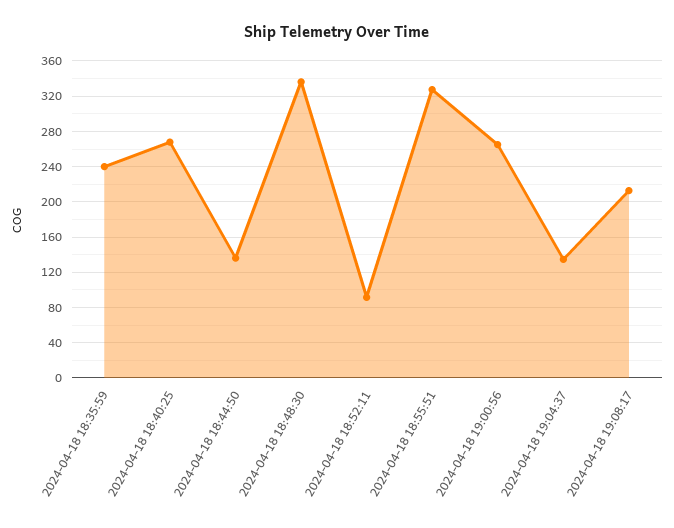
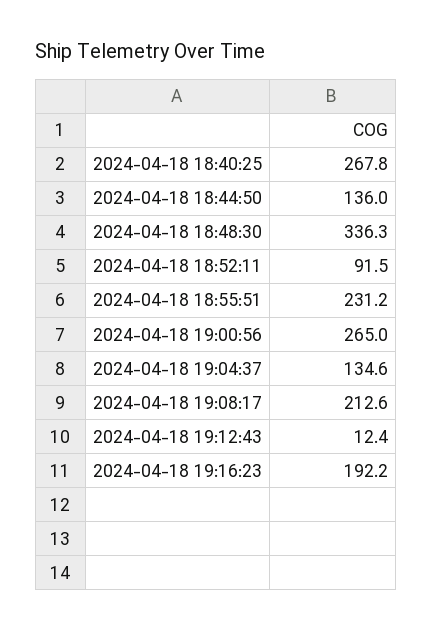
2024-04-18 18:35:59: 240 -> none
2024-04-18 18:55:51: 330 -> 231.2
2024-04-18 19:12:43: none -> 12.4
2024-04-18 19:16:23: none -> 192.2

